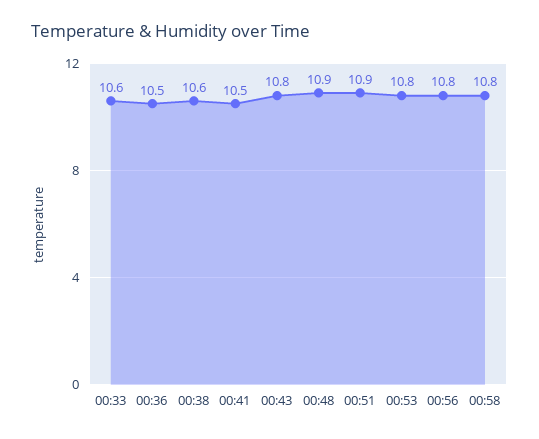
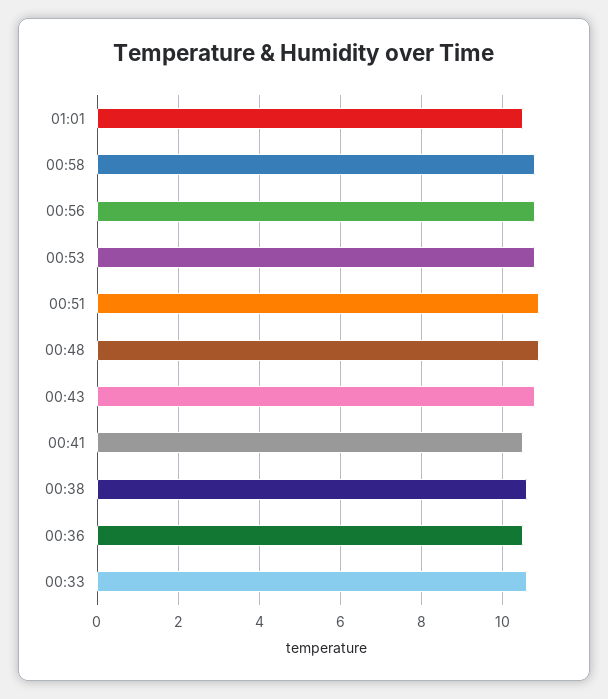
01:01: none -> 10.5

